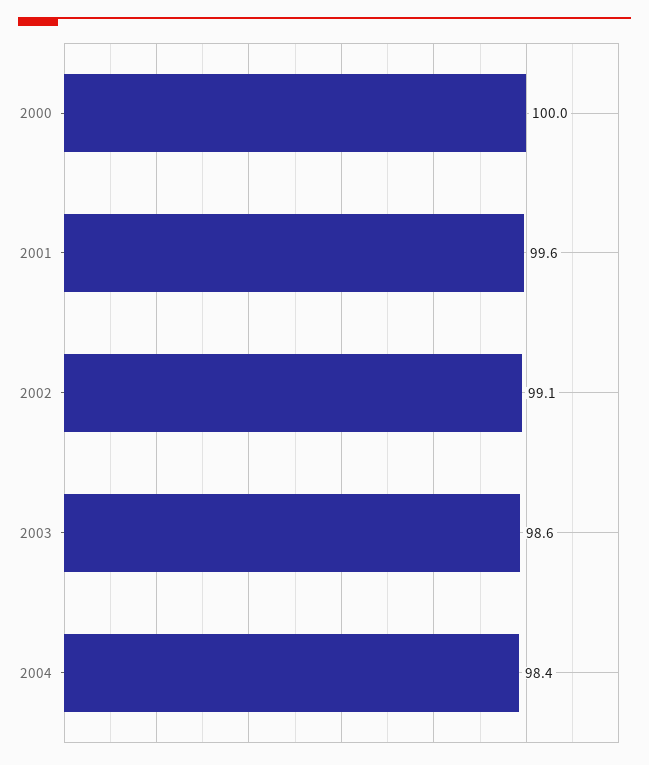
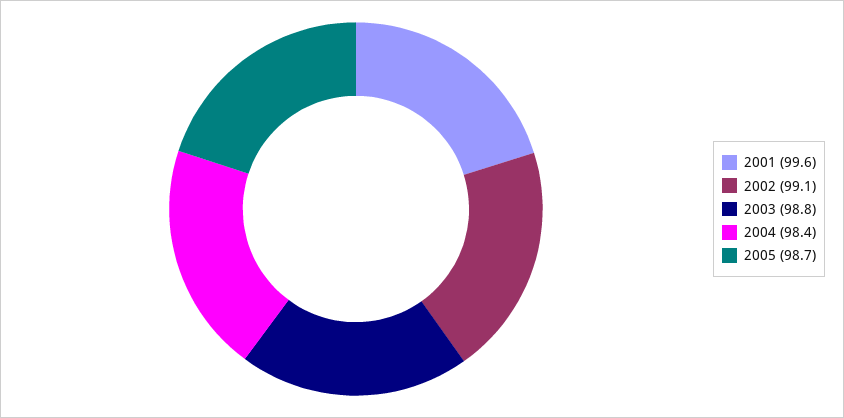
2000: 100 -> none
2003: 98.6 -> 98.8
2005: none -> 98.7

